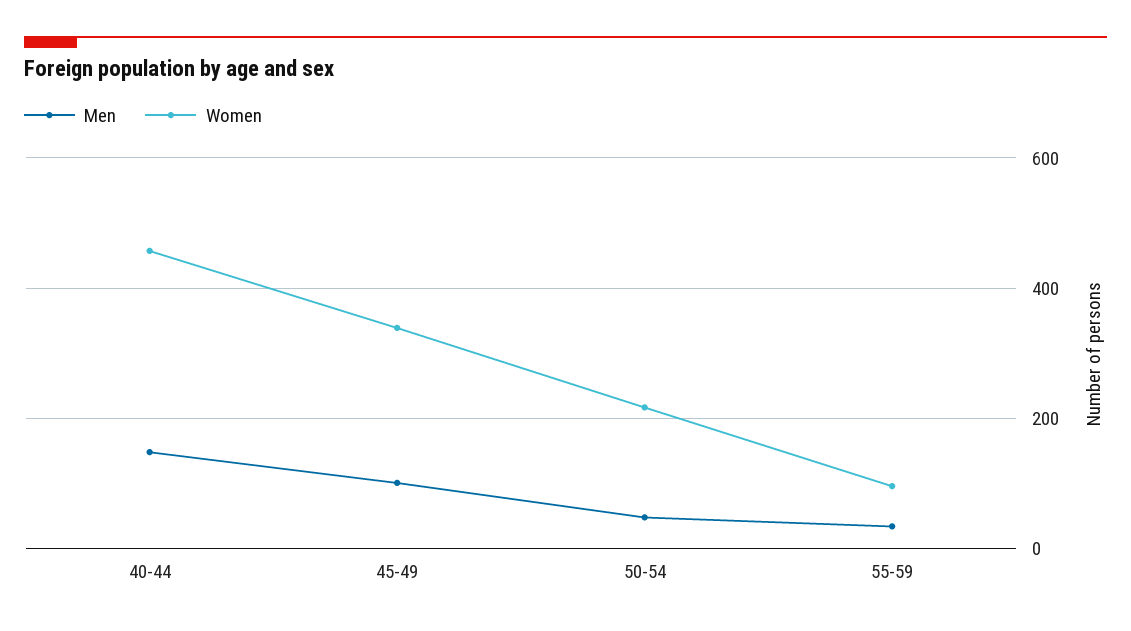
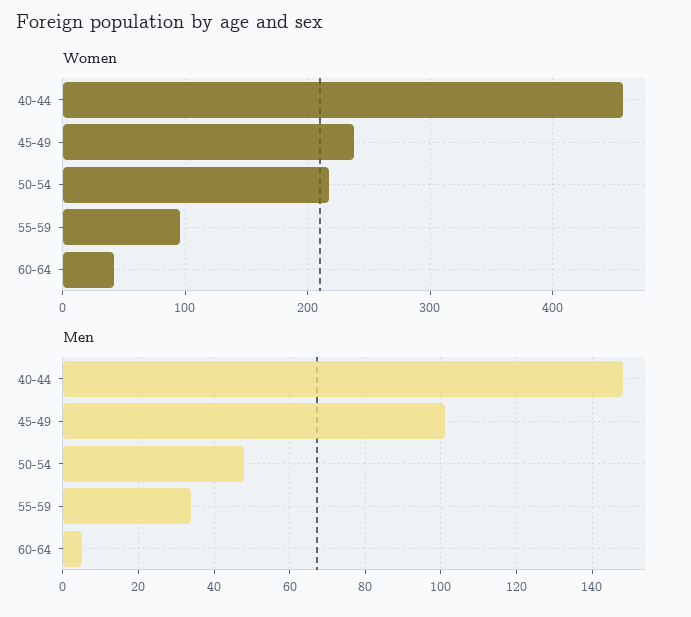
Women, 45-49: 340 -> 240
Women, 60-64: none -> 40
Men, 60-64: none -> 5

